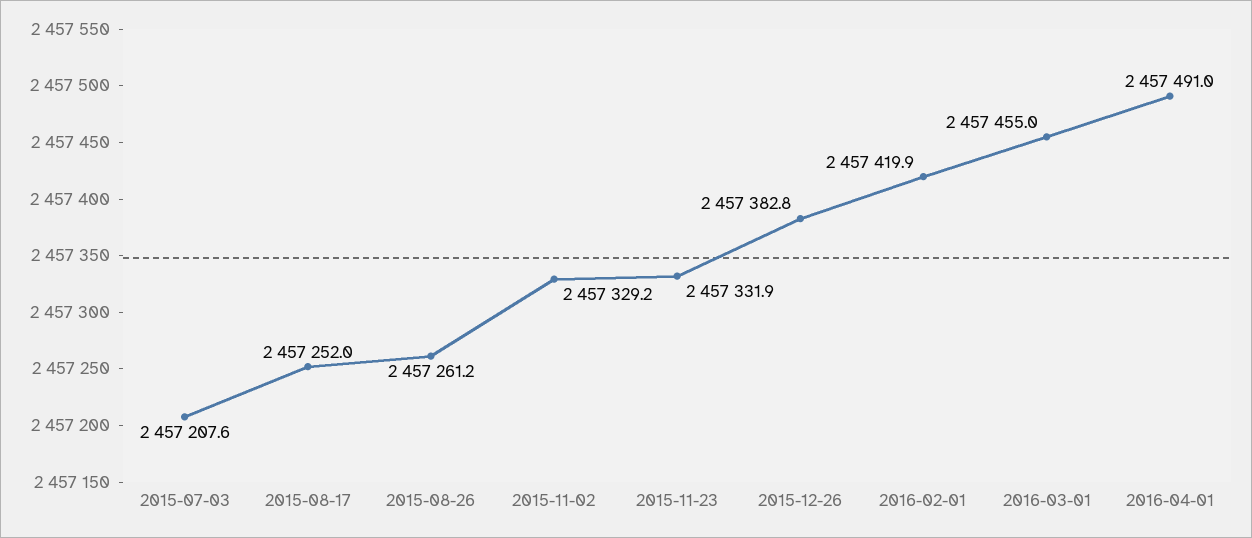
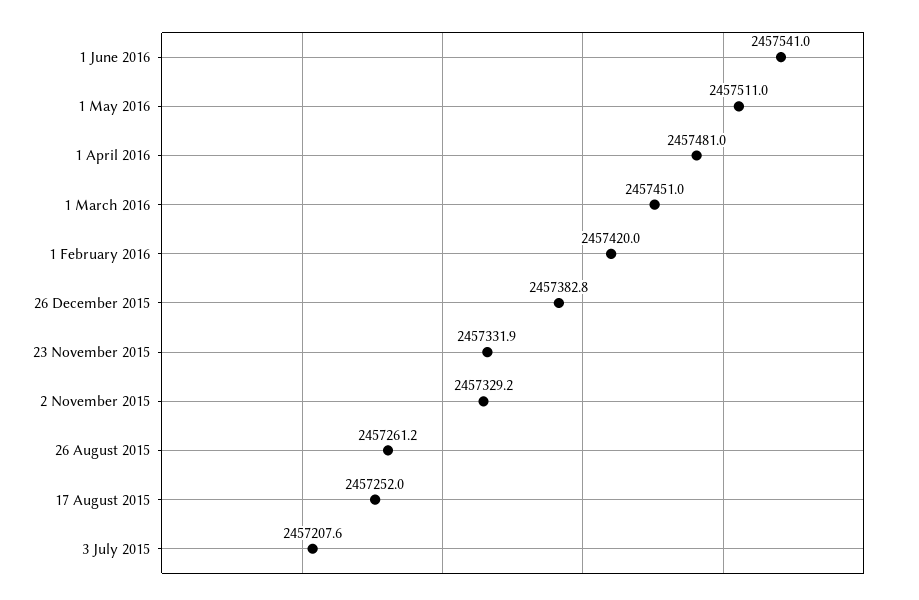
2016-02-01: 2457419.9 -> 2457420
2016-03-01: 2457455 -> 2457451
2016-04-01: 2457491 -> 2457481
1 June 2016: none -> 2457541
1 May 2016: none -> 2457511

